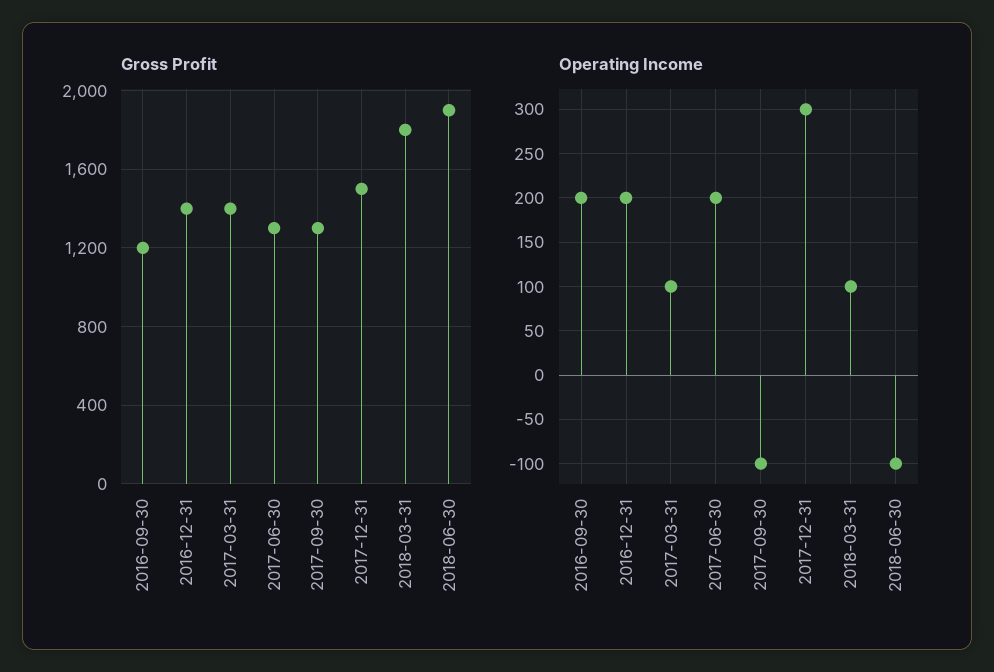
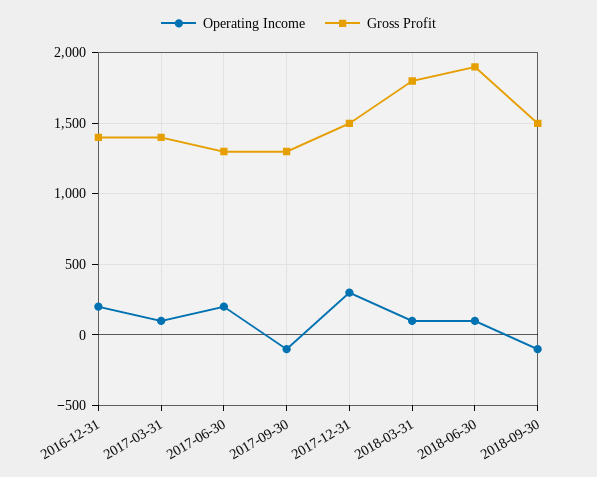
Gross Profit, 2016-09-30: 1200 -> none
Operating Income, 2016-09-30: 200 -> none
Operating Income, 2018-06-30: -100 -> 100
Operating Income, 2018-09-30: none -> -100
Gross Profit, 2018-09-30: none -> 1500

